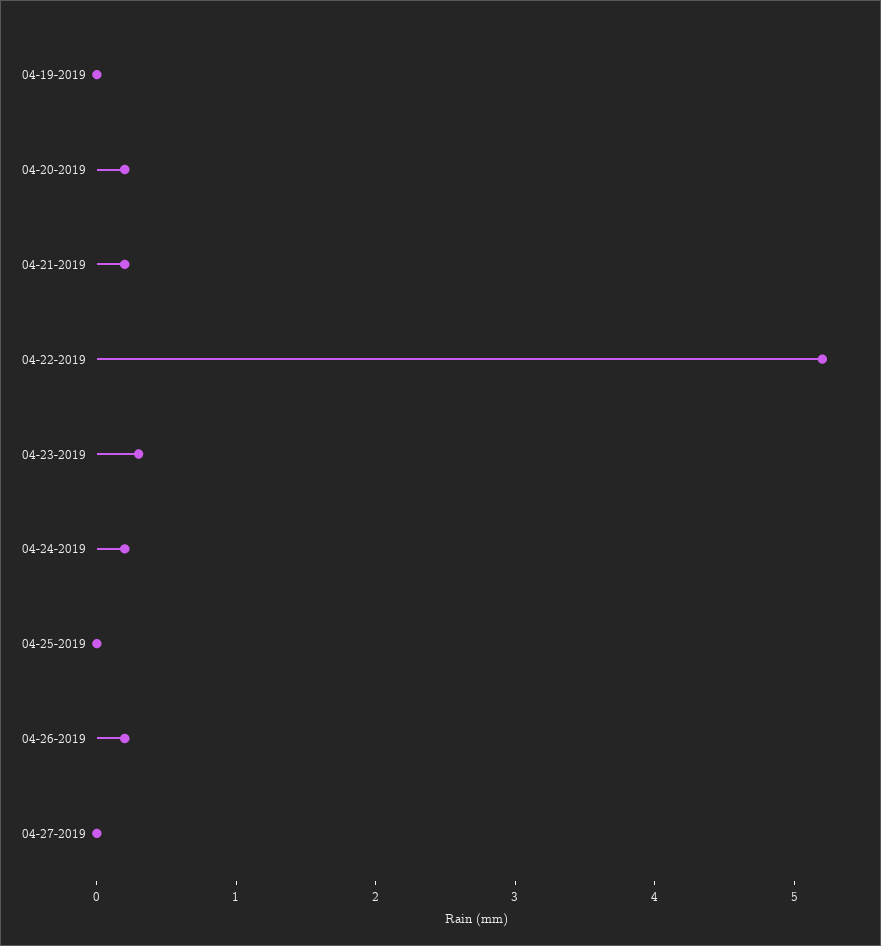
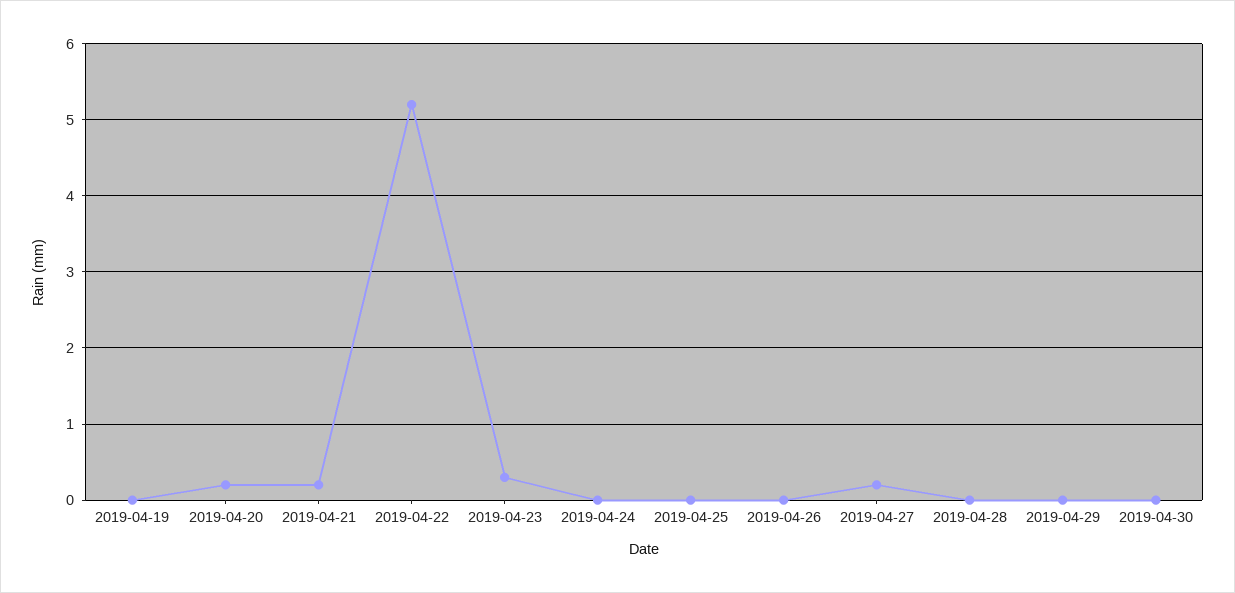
04-24-2019: 0.2 -> 0
04-26-2019: 0.2 -> 0
04-27-2019: 0 -> 0.2
2019-04-28: none -> 0
2019-04-29: none -> 0
2019-04-30: none -> 0

